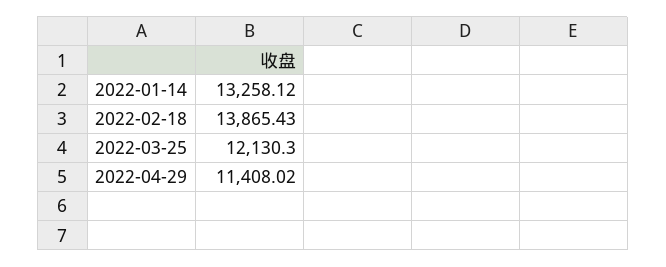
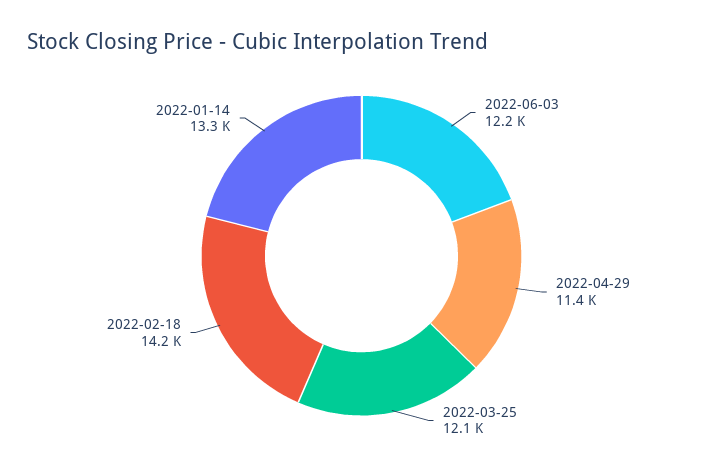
2022-02-18: 13865.43 -> 14200
2022-06-03: none -> 12200

